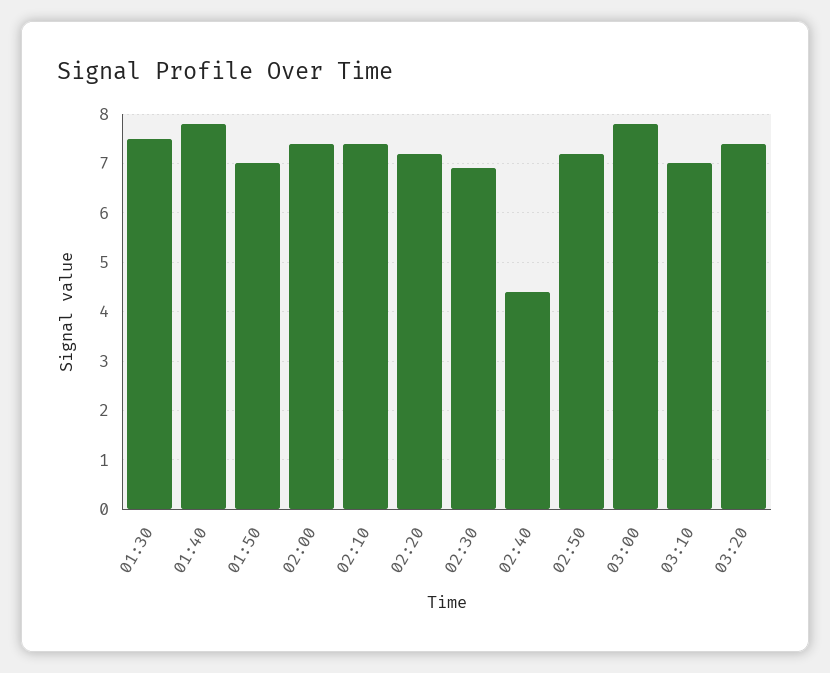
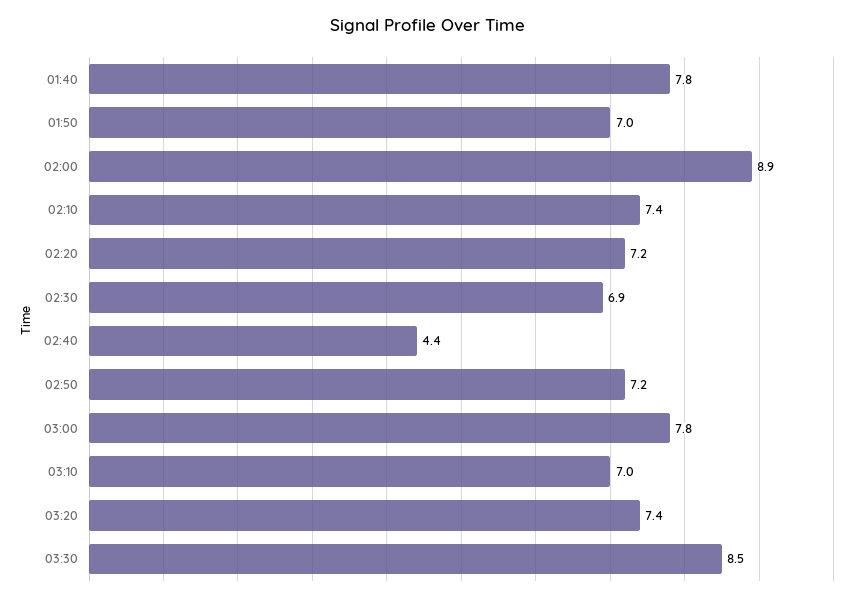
01:30: 7.5 -> none
02:00: 7.5 -> 8.9
03:30: none -> 8.5

